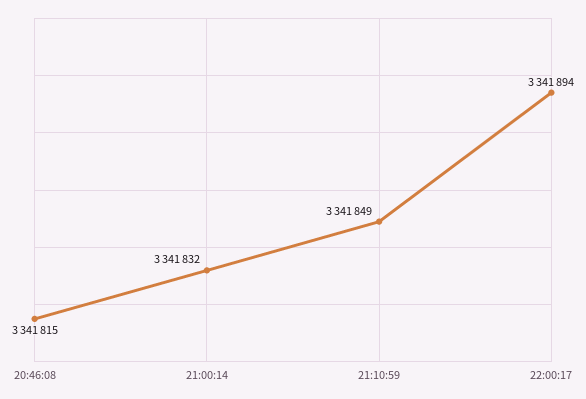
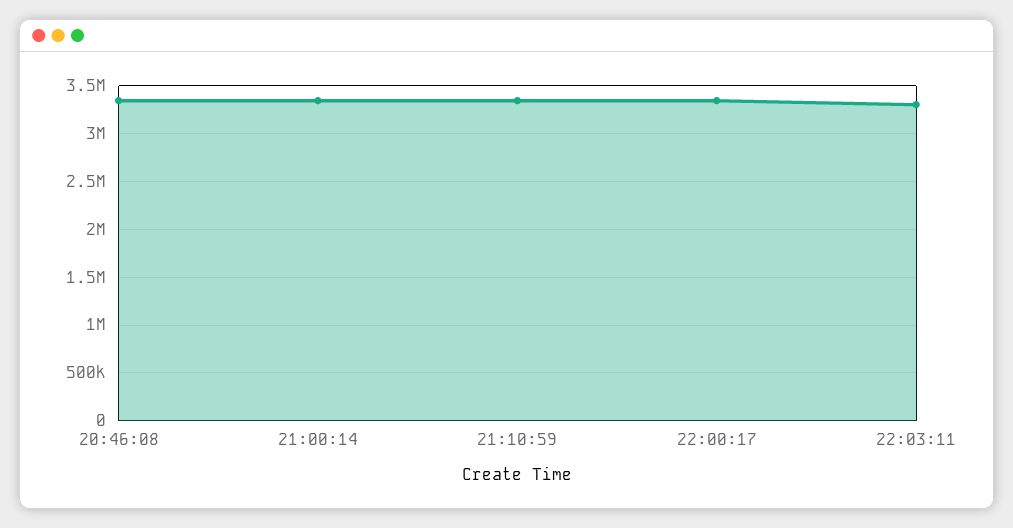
22:03:11: none -> 3300000

